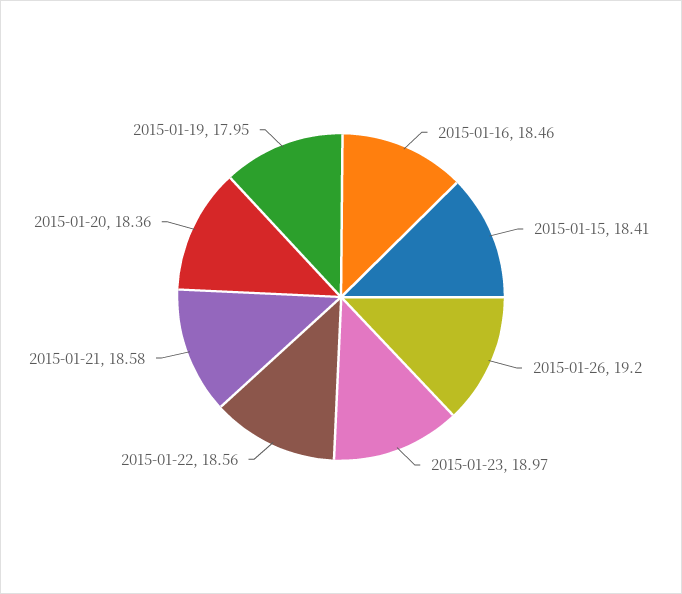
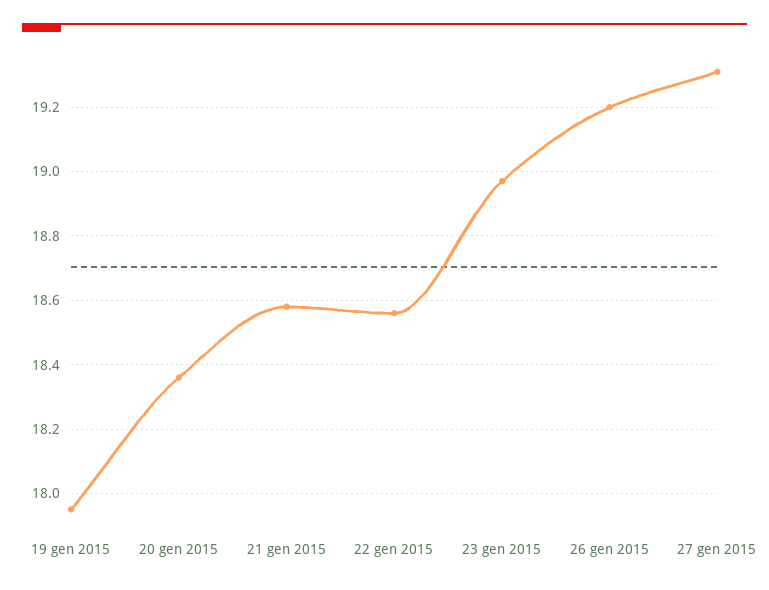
2015-01-16: 18.46 -> none
2015-01-15: 18.41 -> none
27 gen 2015: none -> 19.3

